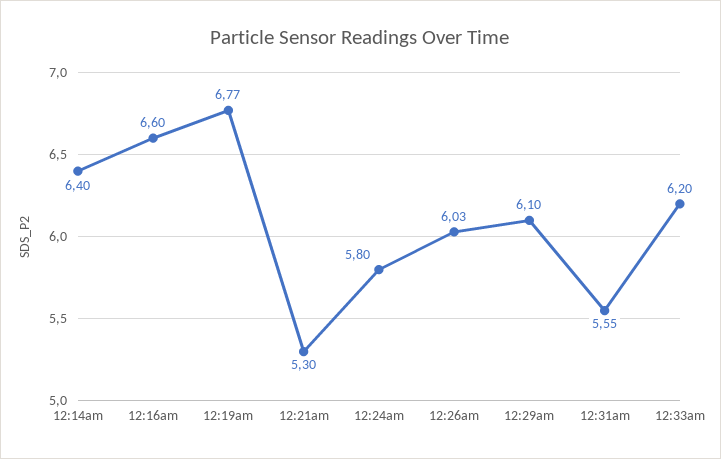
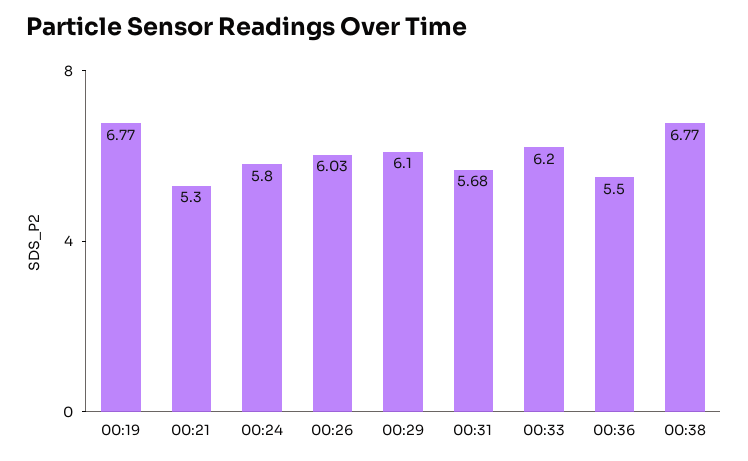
12:14am: 6.4 -> none
12:16am: 6.6 -> none
12:31am: 5.55 -> 5.68
00:36: none -> 5.5
00:38: none -> 6.77

